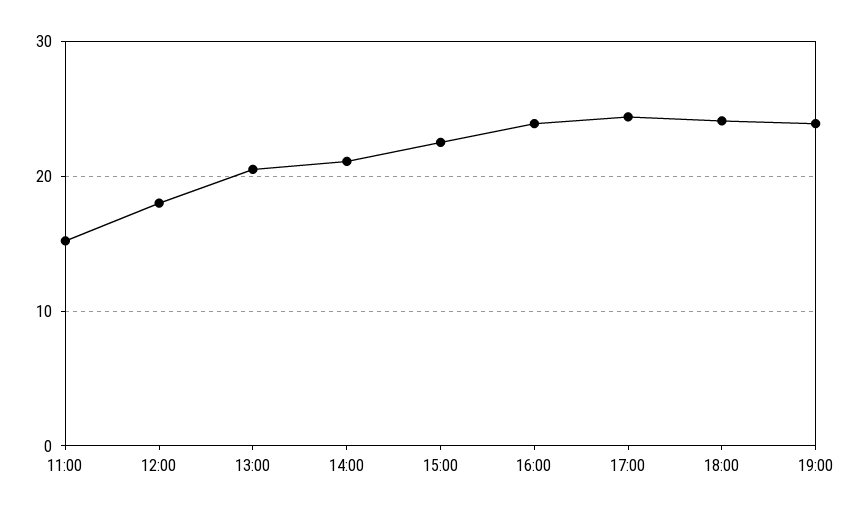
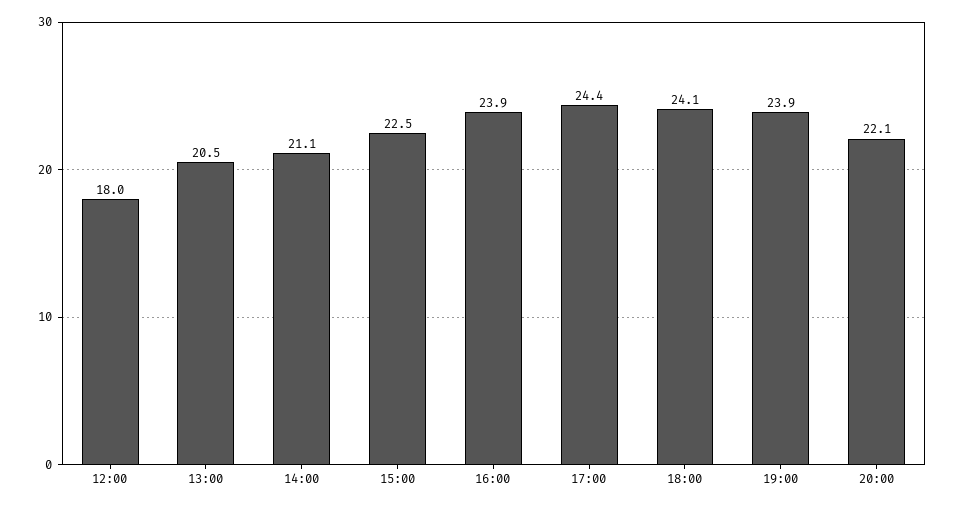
11:00: 15 -> none
20:00: none -> 22.1

